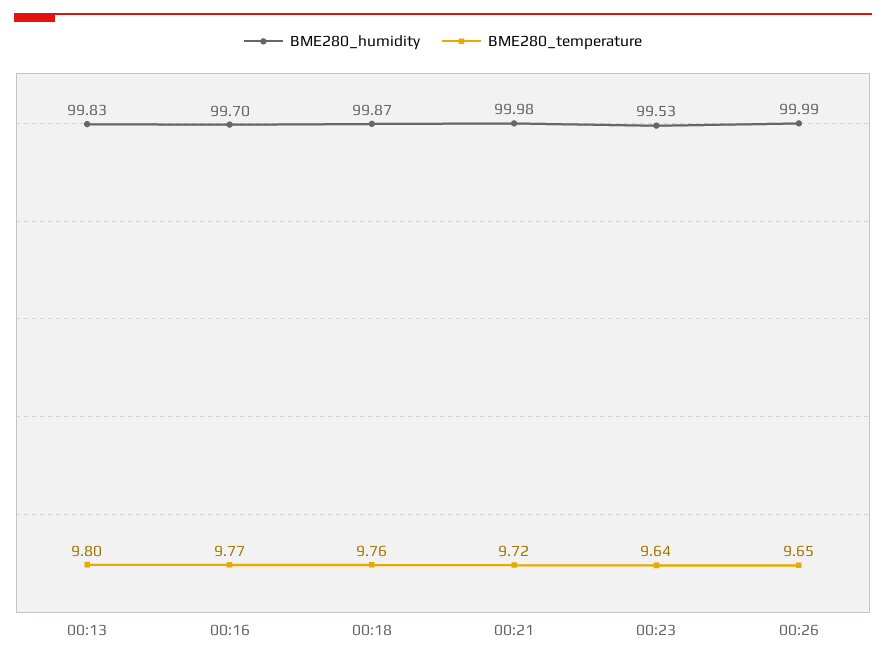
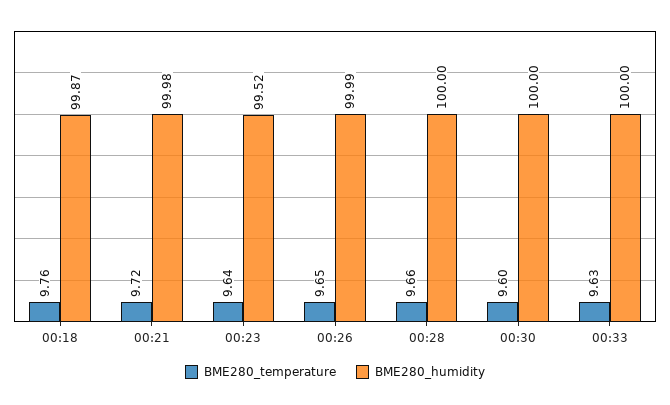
BME280_humidity, 00:13: 99.83 -> none
BME280_temperature, 00:13: 9.8 -> none
BME280_humidity, 00:16: 99.7 -> none
BME280_temperature, 00:16: 9.77 -> none
BME280_humidity, 00:23: 99.53 -> 99.52
BME280_temperature, 00:28: none -> 9.66
BME280_humidity, 00:28: none -> 100
BME280_temperature, 00:30: none -> 9.6
BME280_humidity, 00:30: none -> 100
BME280_temperature, 00:33: none -> 9.63
BME280_humidity, 00:33: none -> 100

